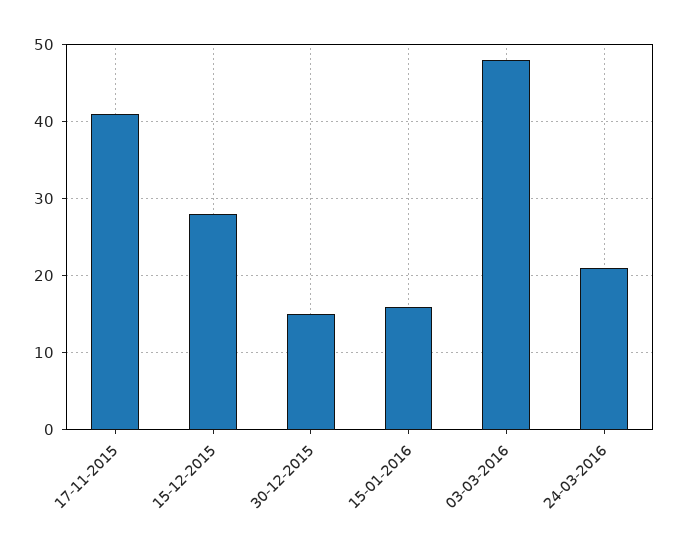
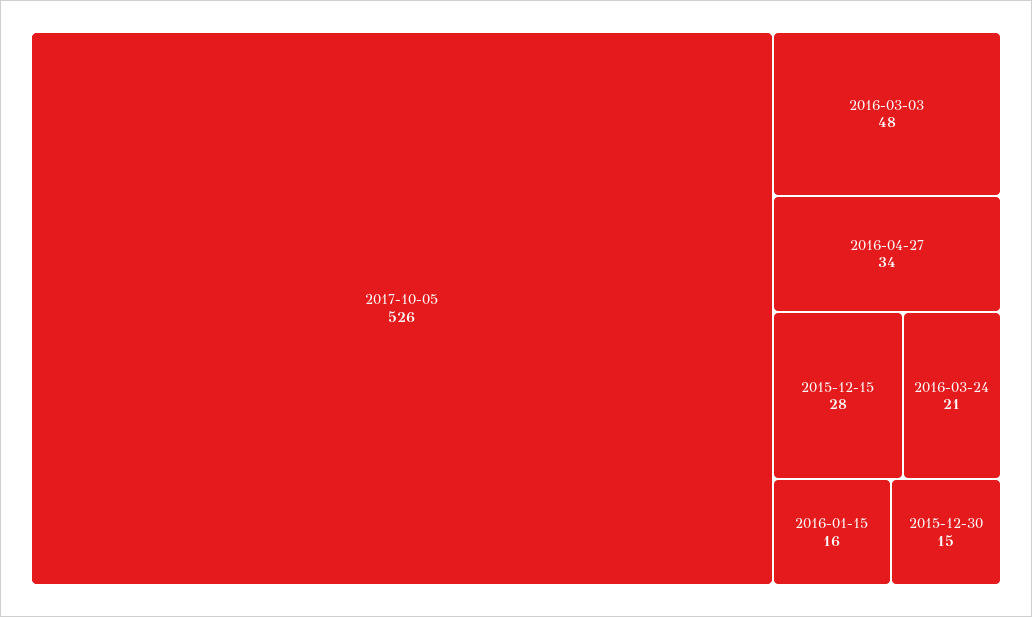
17-11-2015: 41 -> none
2017-10-05: none -> 526
2016-04-27: none -> 34

